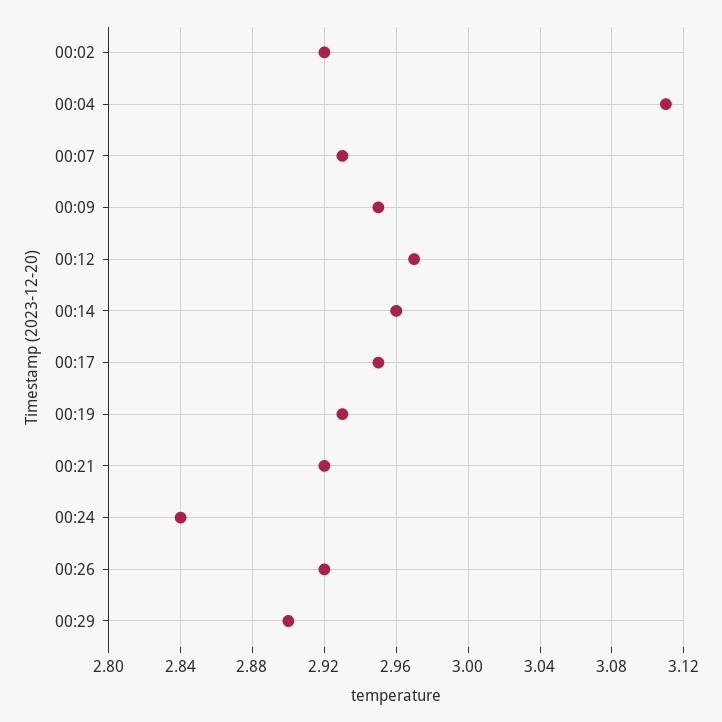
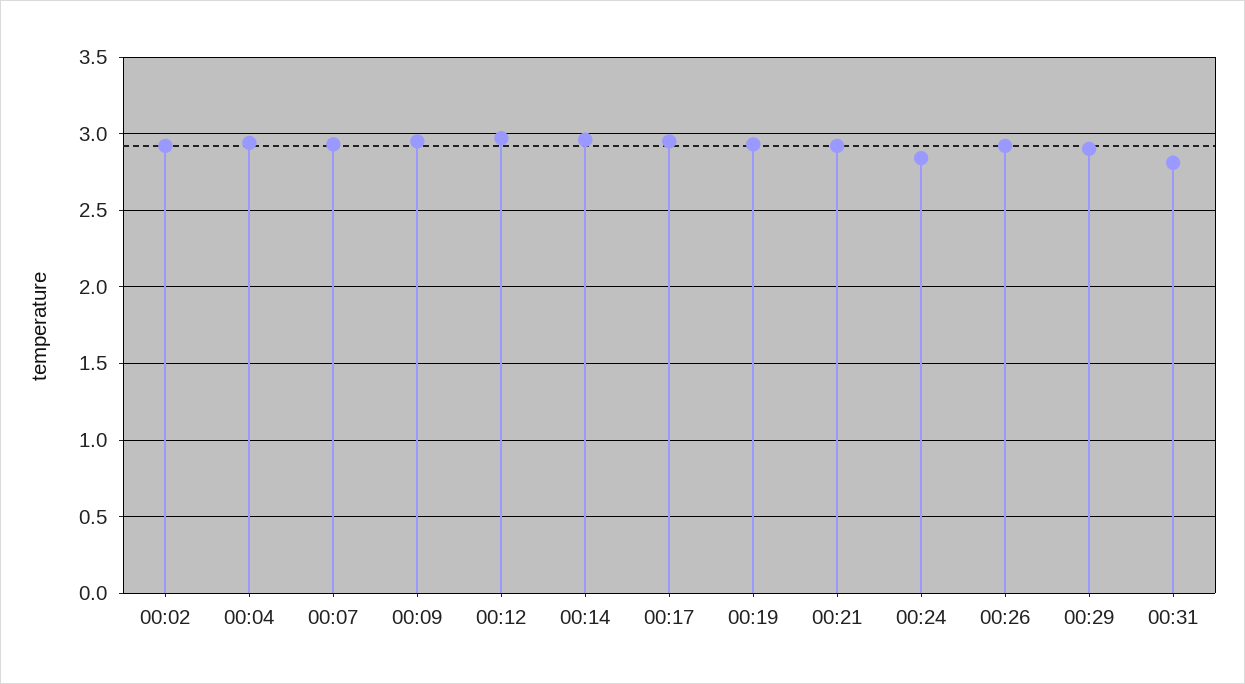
00:04: 3.11 -> 2.95
00:31: none -> 2.8

